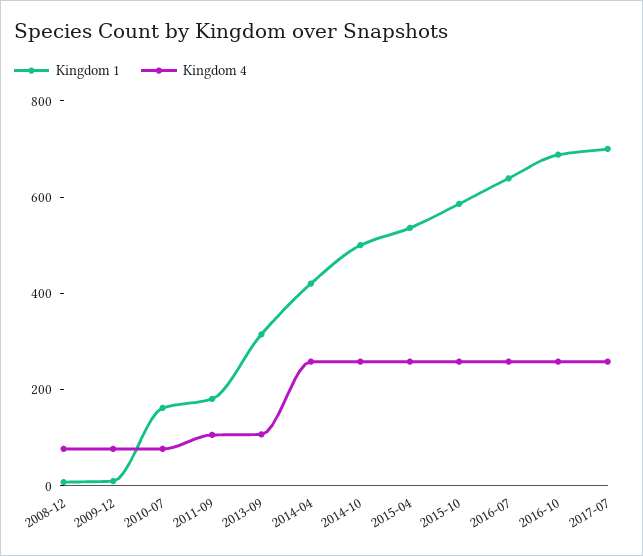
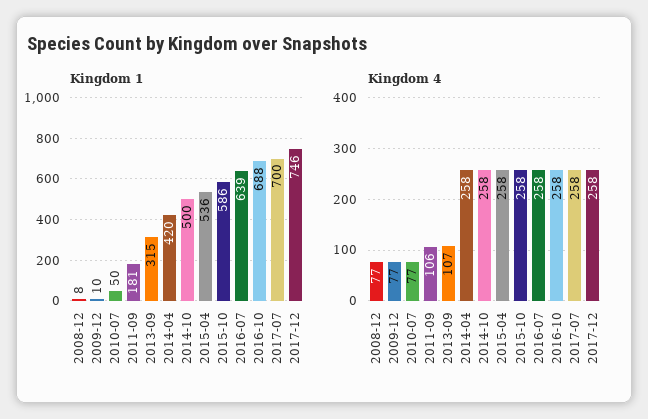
Kingdom 1, 2010-07: 150 -> 50
Kingdom 1, 2017-12: none -> 746
Kingdom 4, 2017-12: none -> 258

